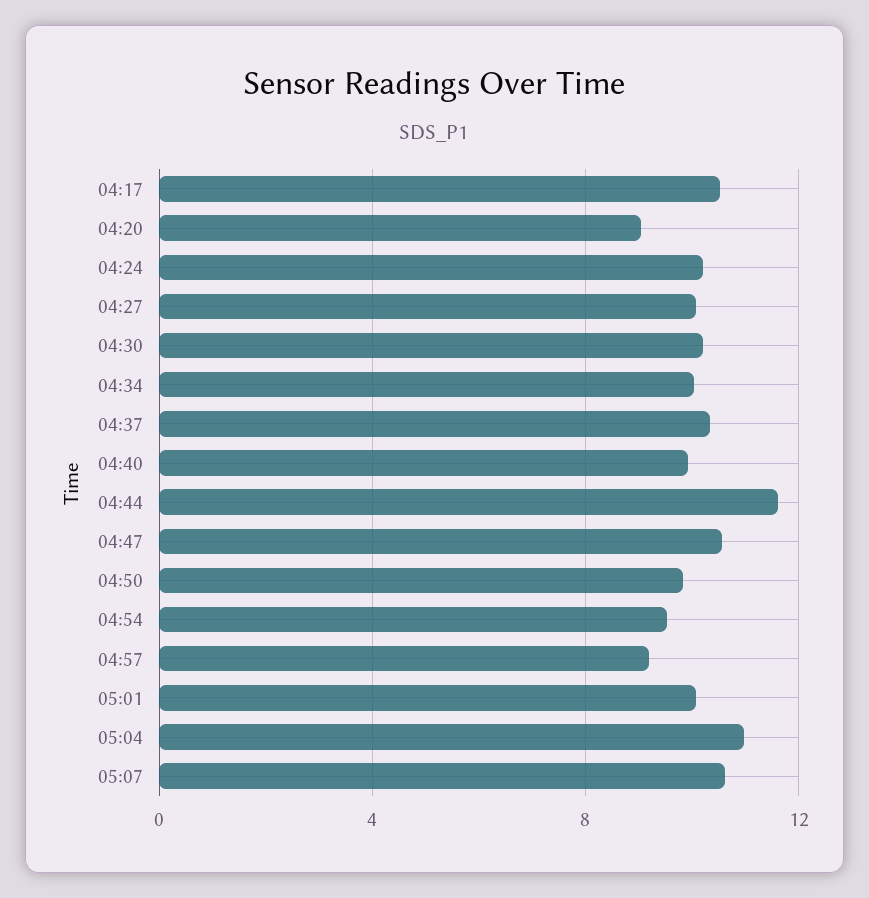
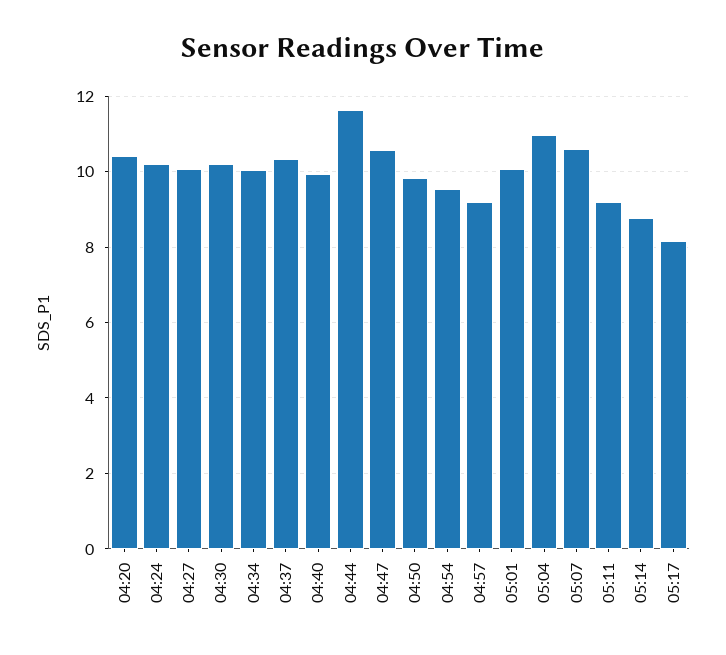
04:17: 10.5 -> none
04:20: 9 -> 10.4
05:11: none -> 9.2
05:14: none -> 8.8
05:17: none -> 8.2

